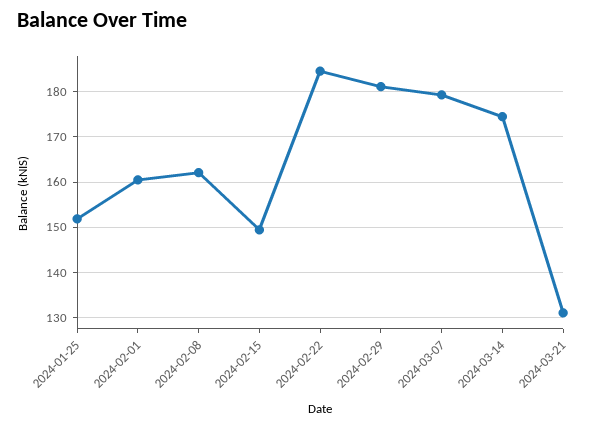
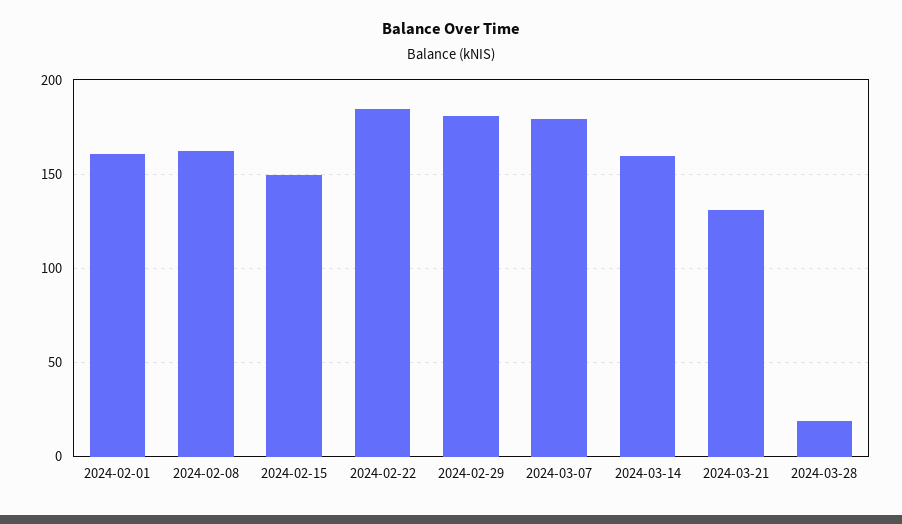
2024-01-25: 152 -> none
2024-03-14: 174 -> 160
2024-03-28: none -> 20

